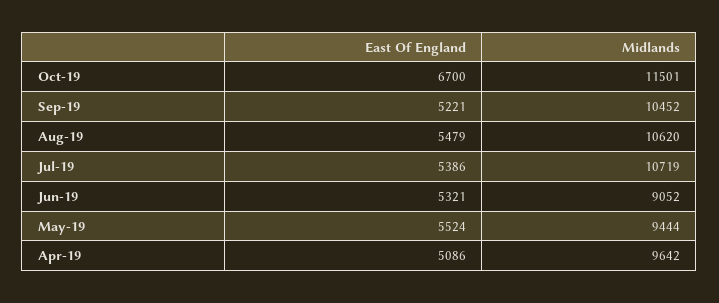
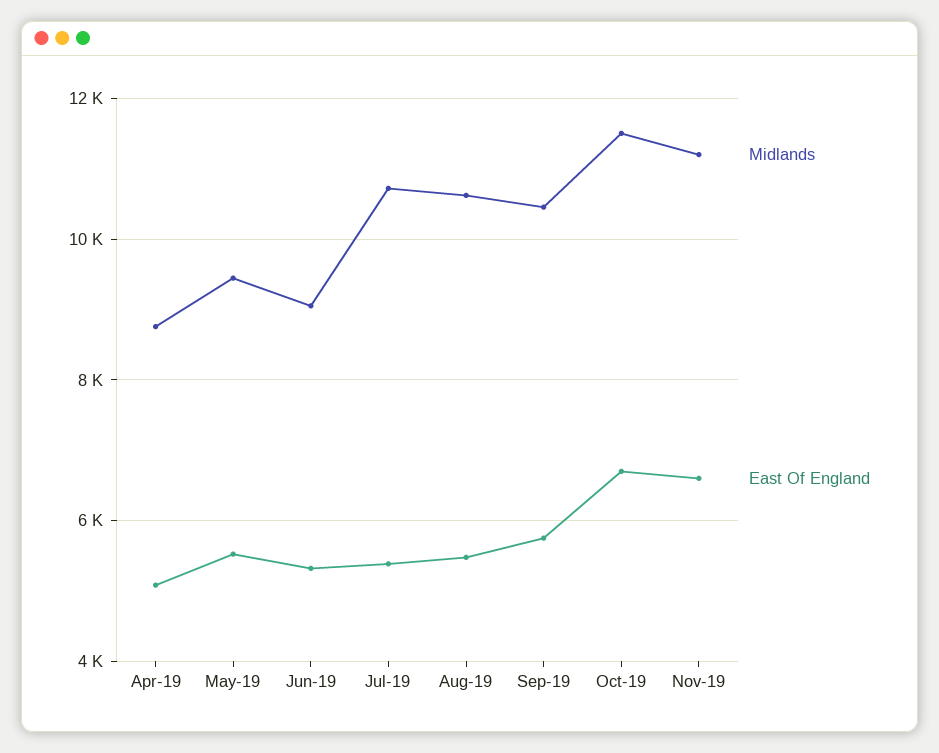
East Of England, Sep-19: 5221 -> 5800
Midlands, Apr-19: 9642 -> 8800
Midlands, Nov-19: none -> 11200
East Of England, Nov-19: none -> 6600

